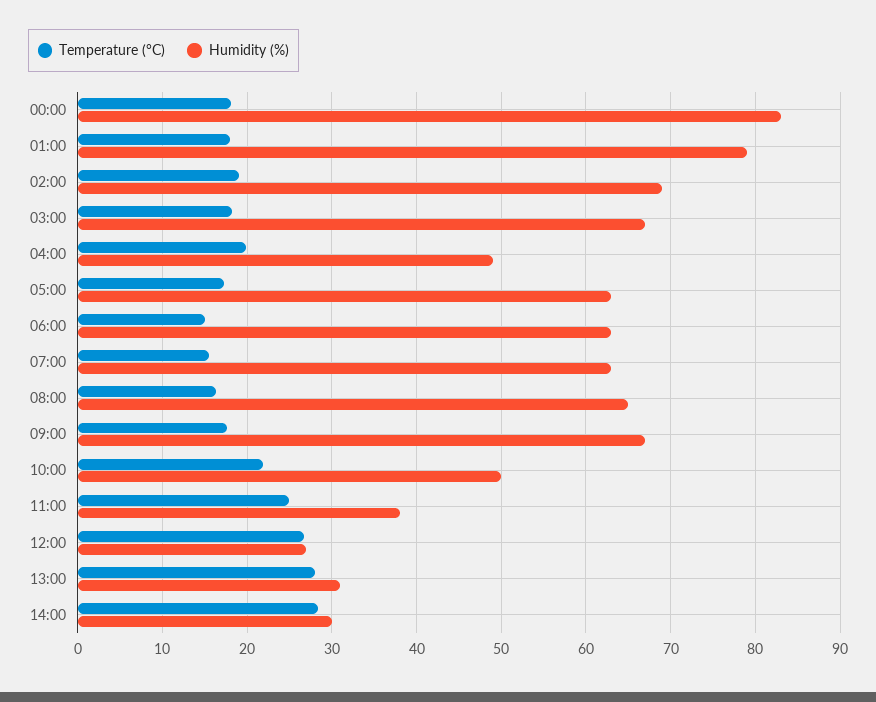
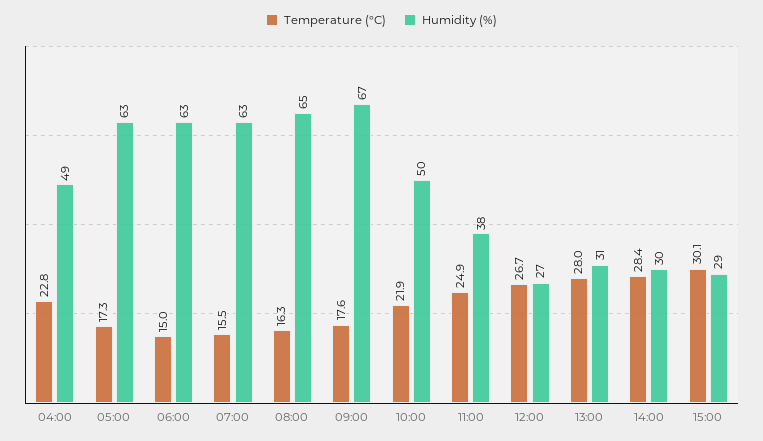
Temperature (°C), 00:00: 18 -> none
Humidity (%), 00:00: 83 -> none
Temperature (°C), 01:00: 18 -> none
Humidity (%), 01:00: 79 -> none
Temperature (°C), 02:00: 19 -> none
Humidity (%), 02:00: 69 -> none
Temperature (°C), 03:00: 18 -> none
Humidity (%), 03:00: 67 -> none
Temperature (°C), 04:00: 20 -> 22.8
Temperature (°C), 15:00: none -> 30.1
Humidity (%), 15:00: none -> 29

